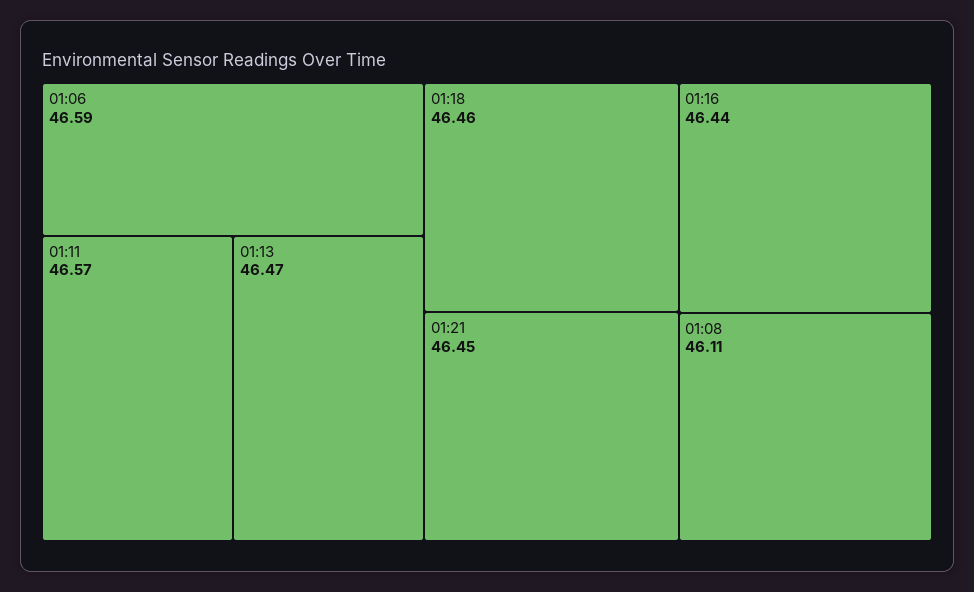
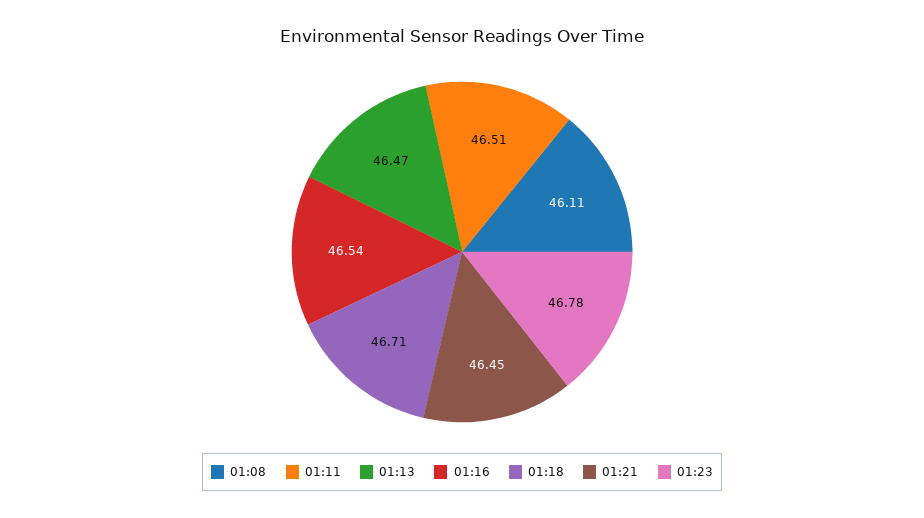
01:06: 46.59 -> none
01:11: 46.57 -> 46.51
01:18: 46.46 -> 46.71
01:16: 46.44 -> 46.54
01:23: none -> 46.78

